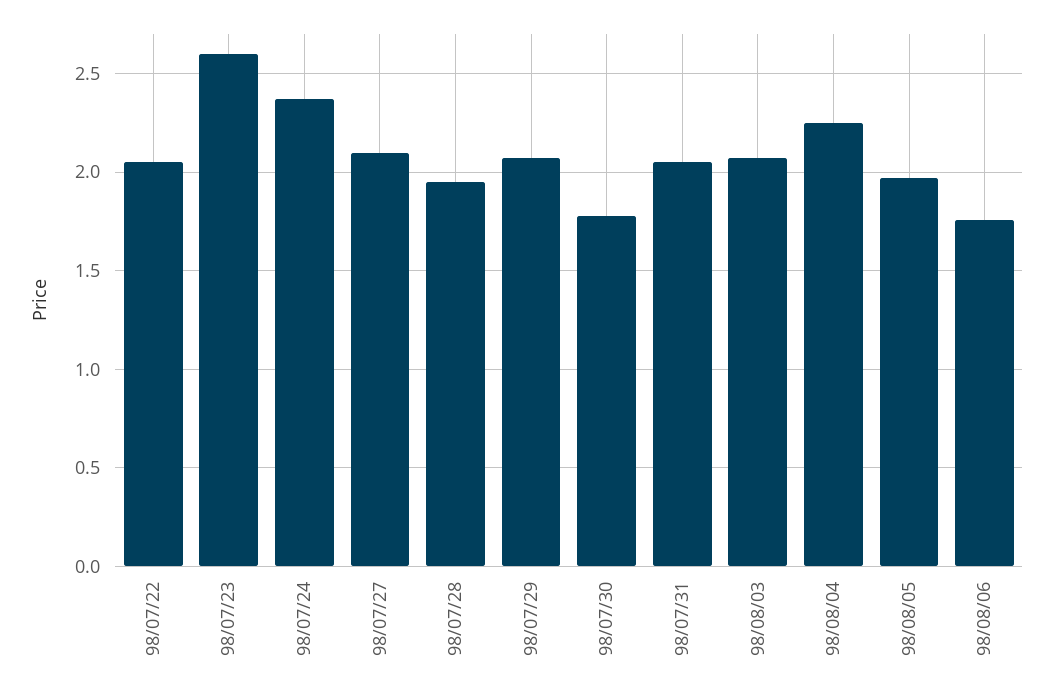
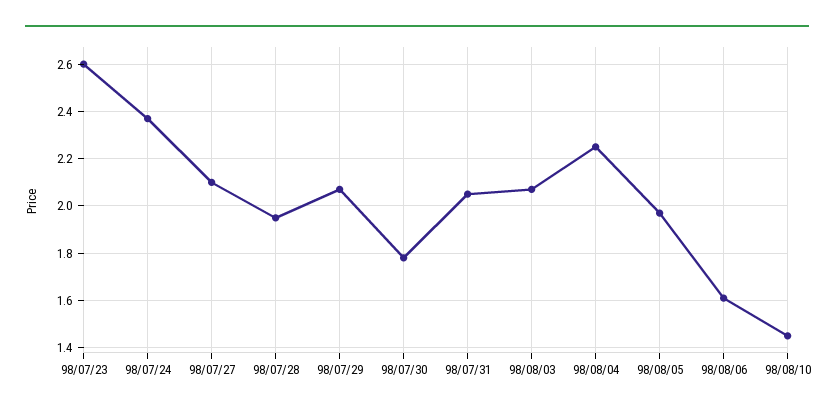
98/07/22: 2.05 -> none
98/08/06: 1.75 -> 1.6
98/08/10: none -> 1.45

